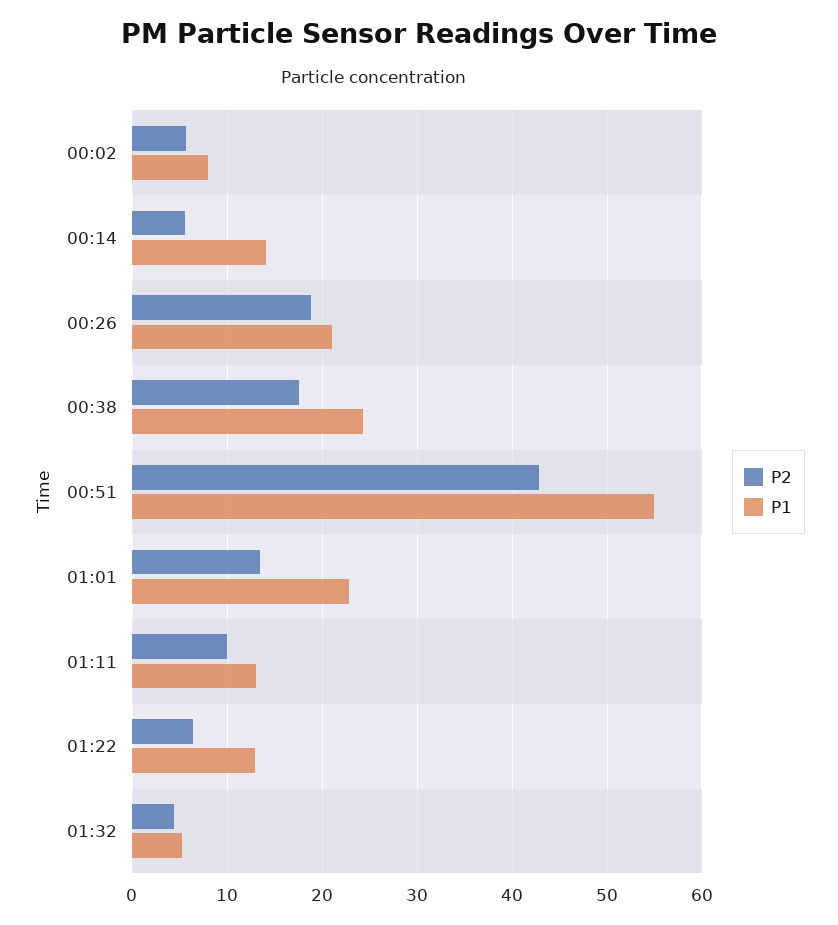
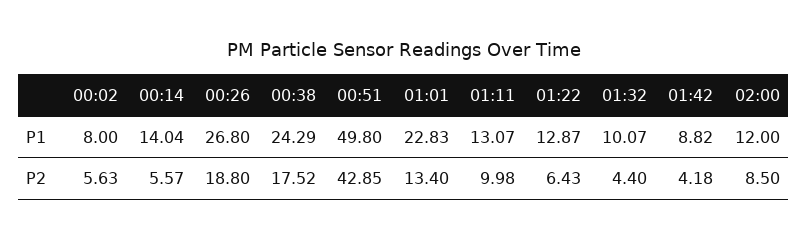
P1, 00:26: 21 -> 26.8
P1, 00:51: 55 -> 49.8
P1, 01:32: 5 -> 10.07
P1, 01:42: none -> 8.82
P1, 02:00: none -> 12
P2, 01:42: none -> 4.18
P2, 02:00: none -> 8.5

